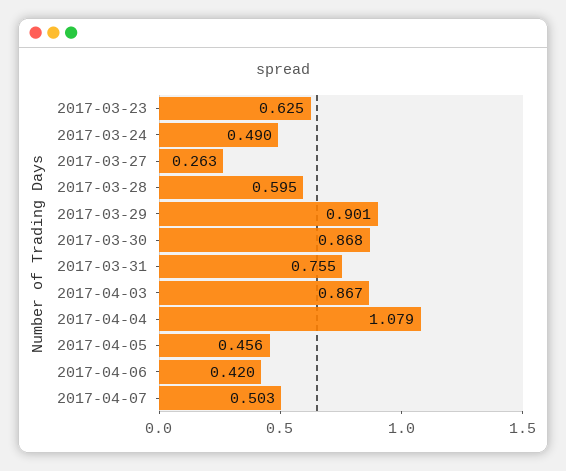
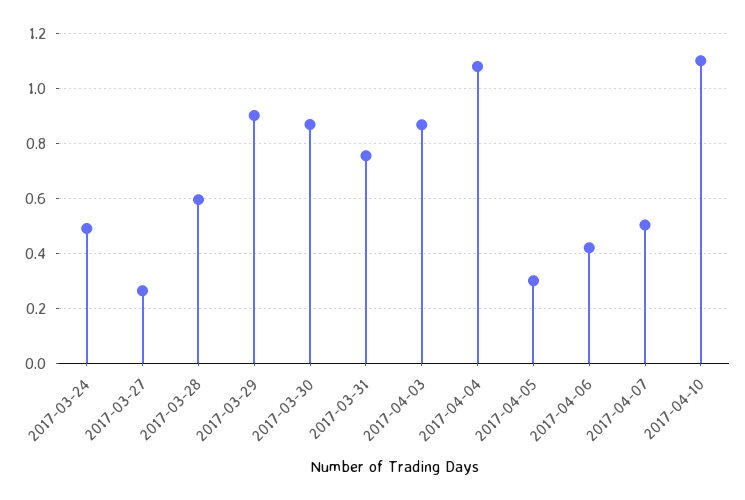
2017-03-23: 0.625 -> none
2017-04-05: 0.456 -> 0.3
2017-04-10: none -> 1.1

